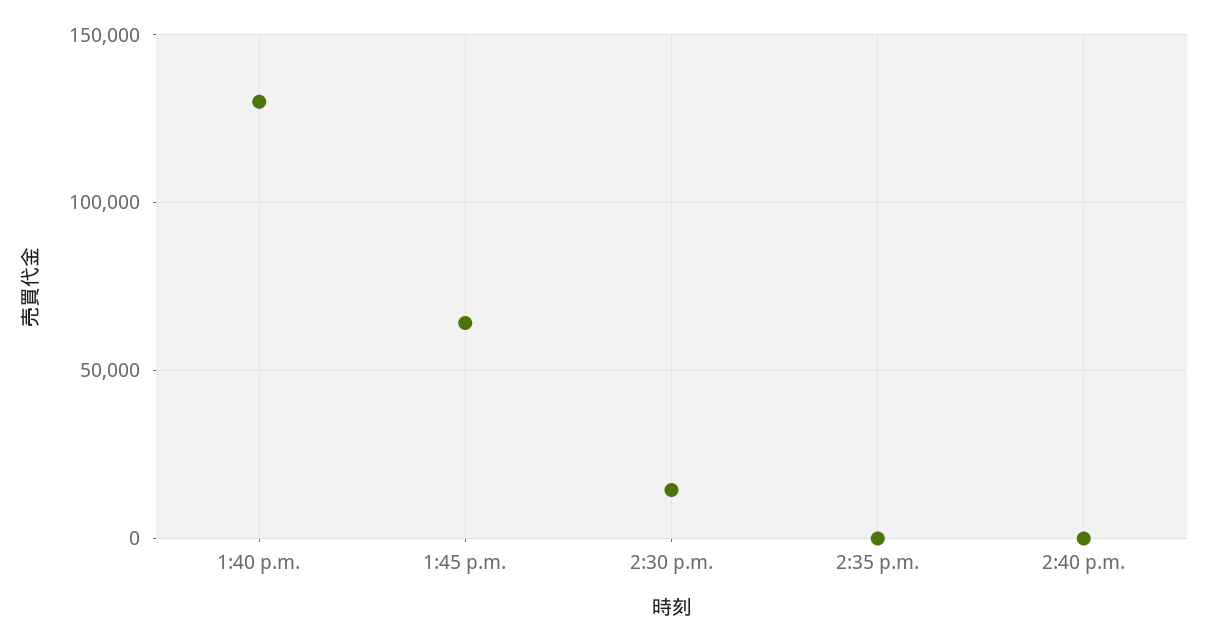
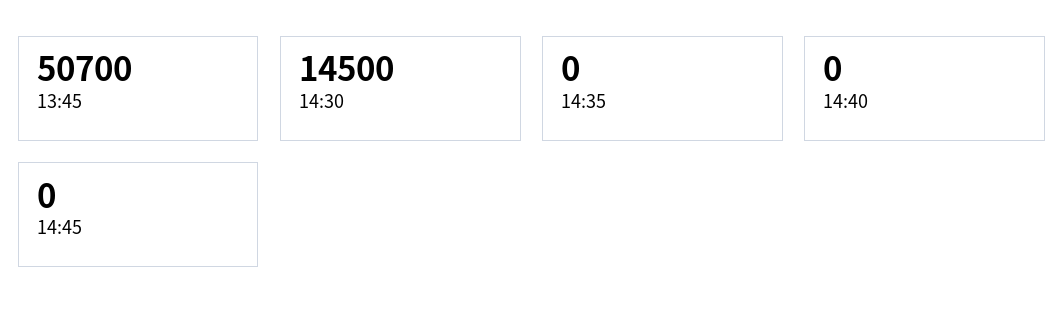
1:40 p.m.: 130000 -> none
1:45 p.m.: 65000 -> 50700
14:45: none -> 0

